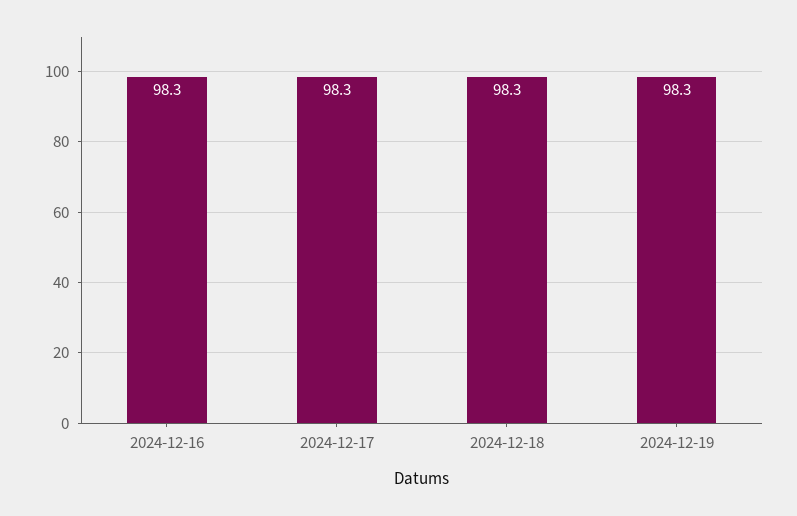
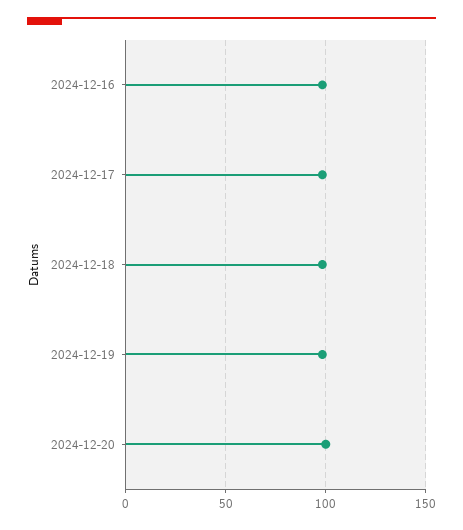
2024-12-20: none -> 100

